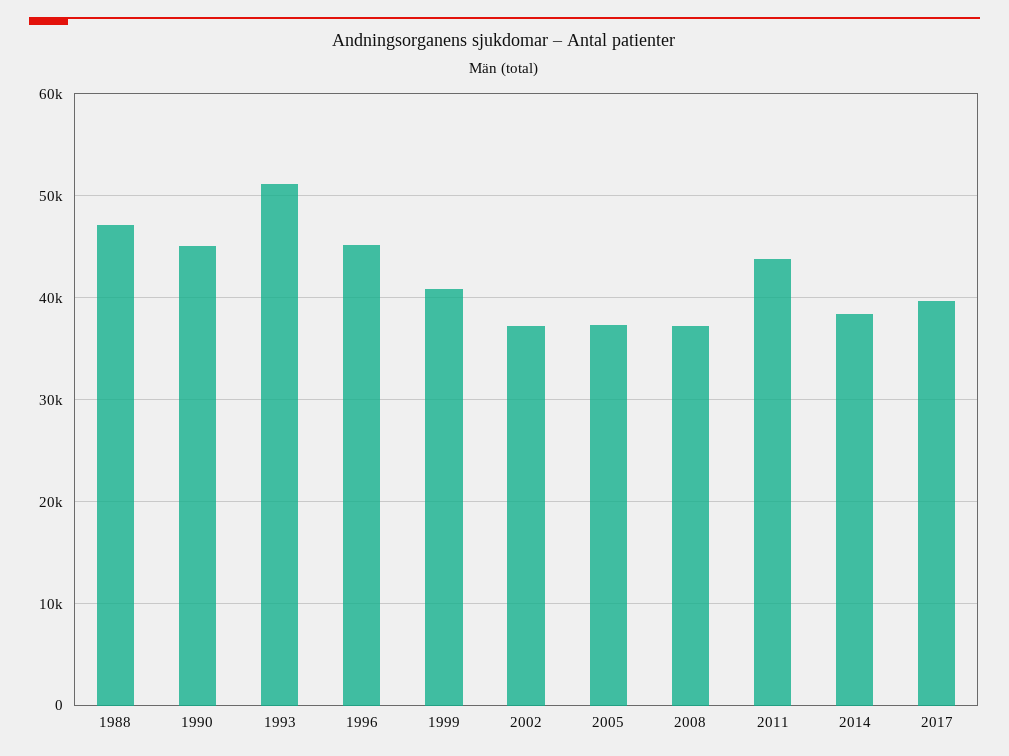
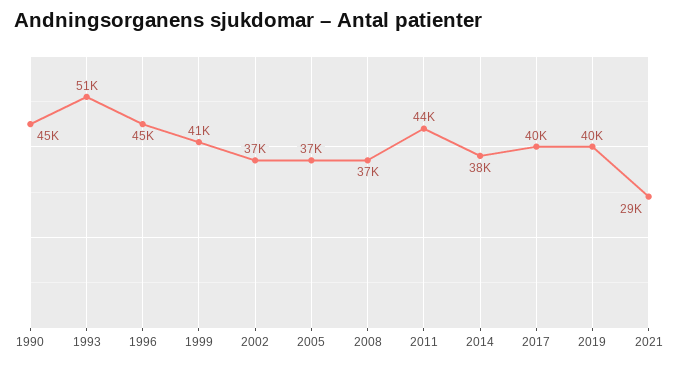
1988: 47000 -> none
2019: none -> 40000
2021: none -> 29000

